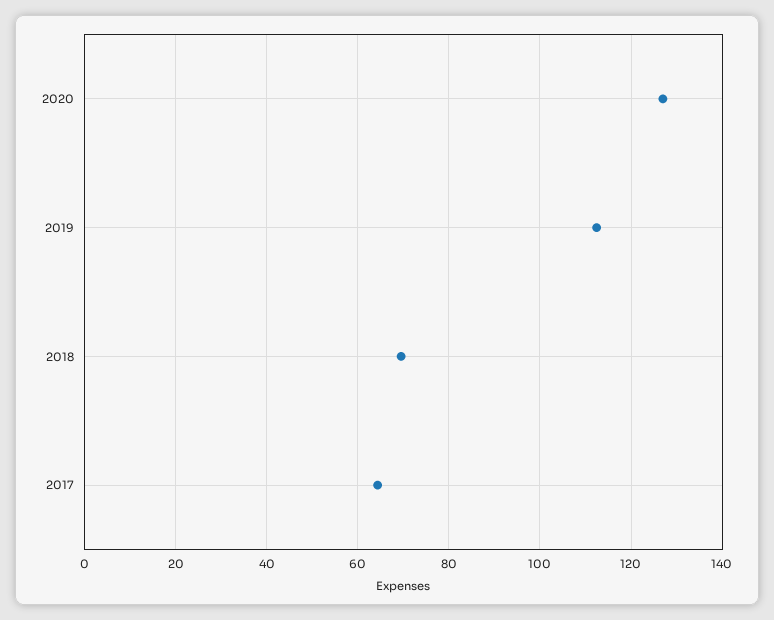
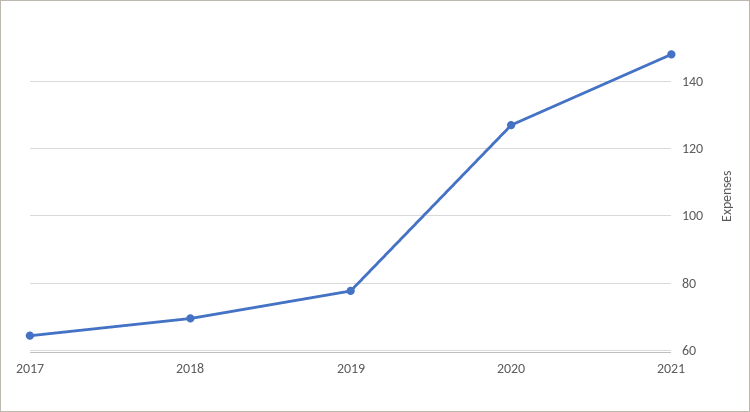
2019: 112 -> 78
2021: none -> 148

